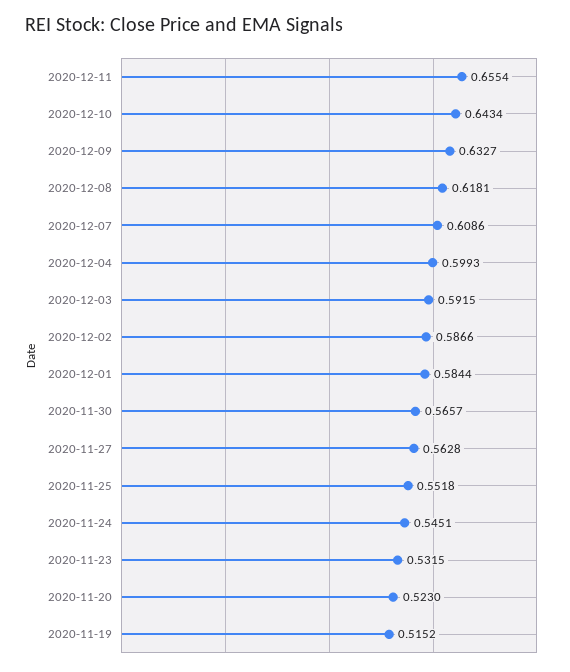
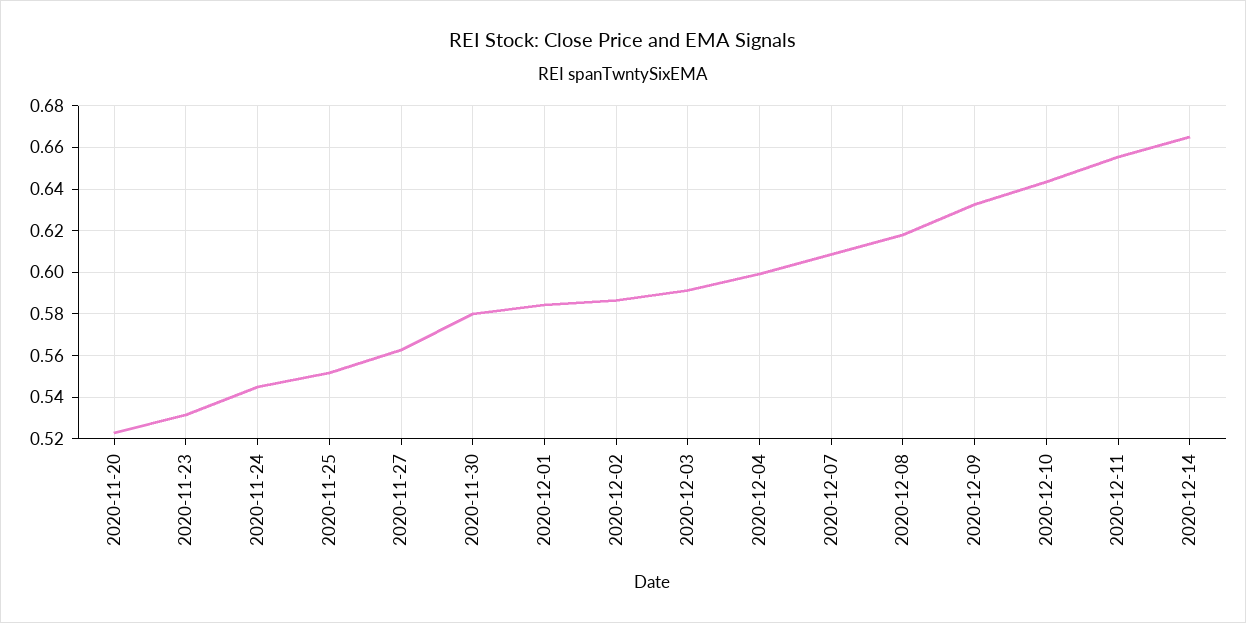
2020-11-30: 0.5657 -> 0.58
2020-11-19: 0.5152 -> none
2020-12-14: none -> 0.665

